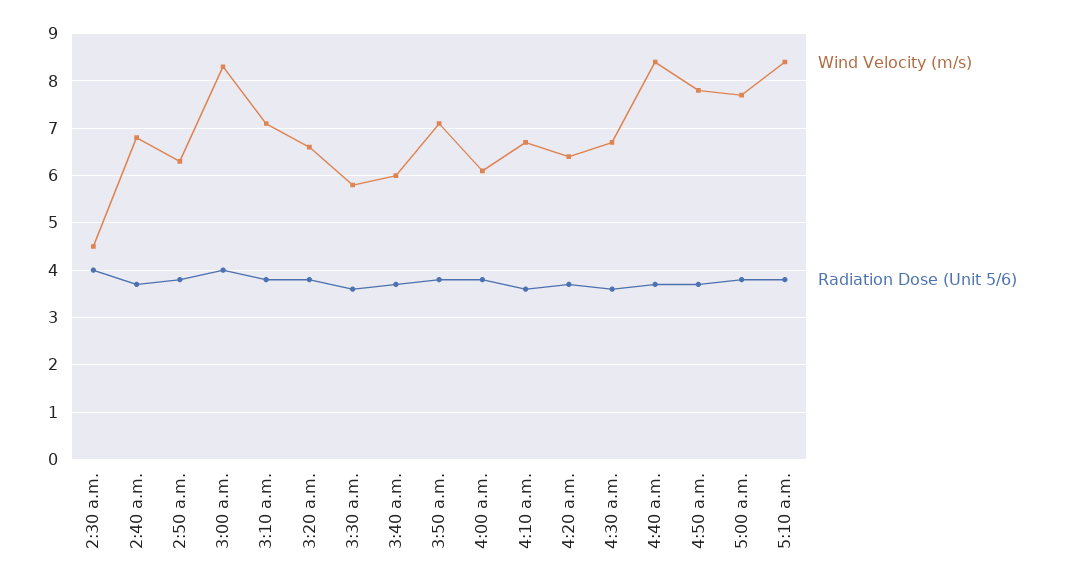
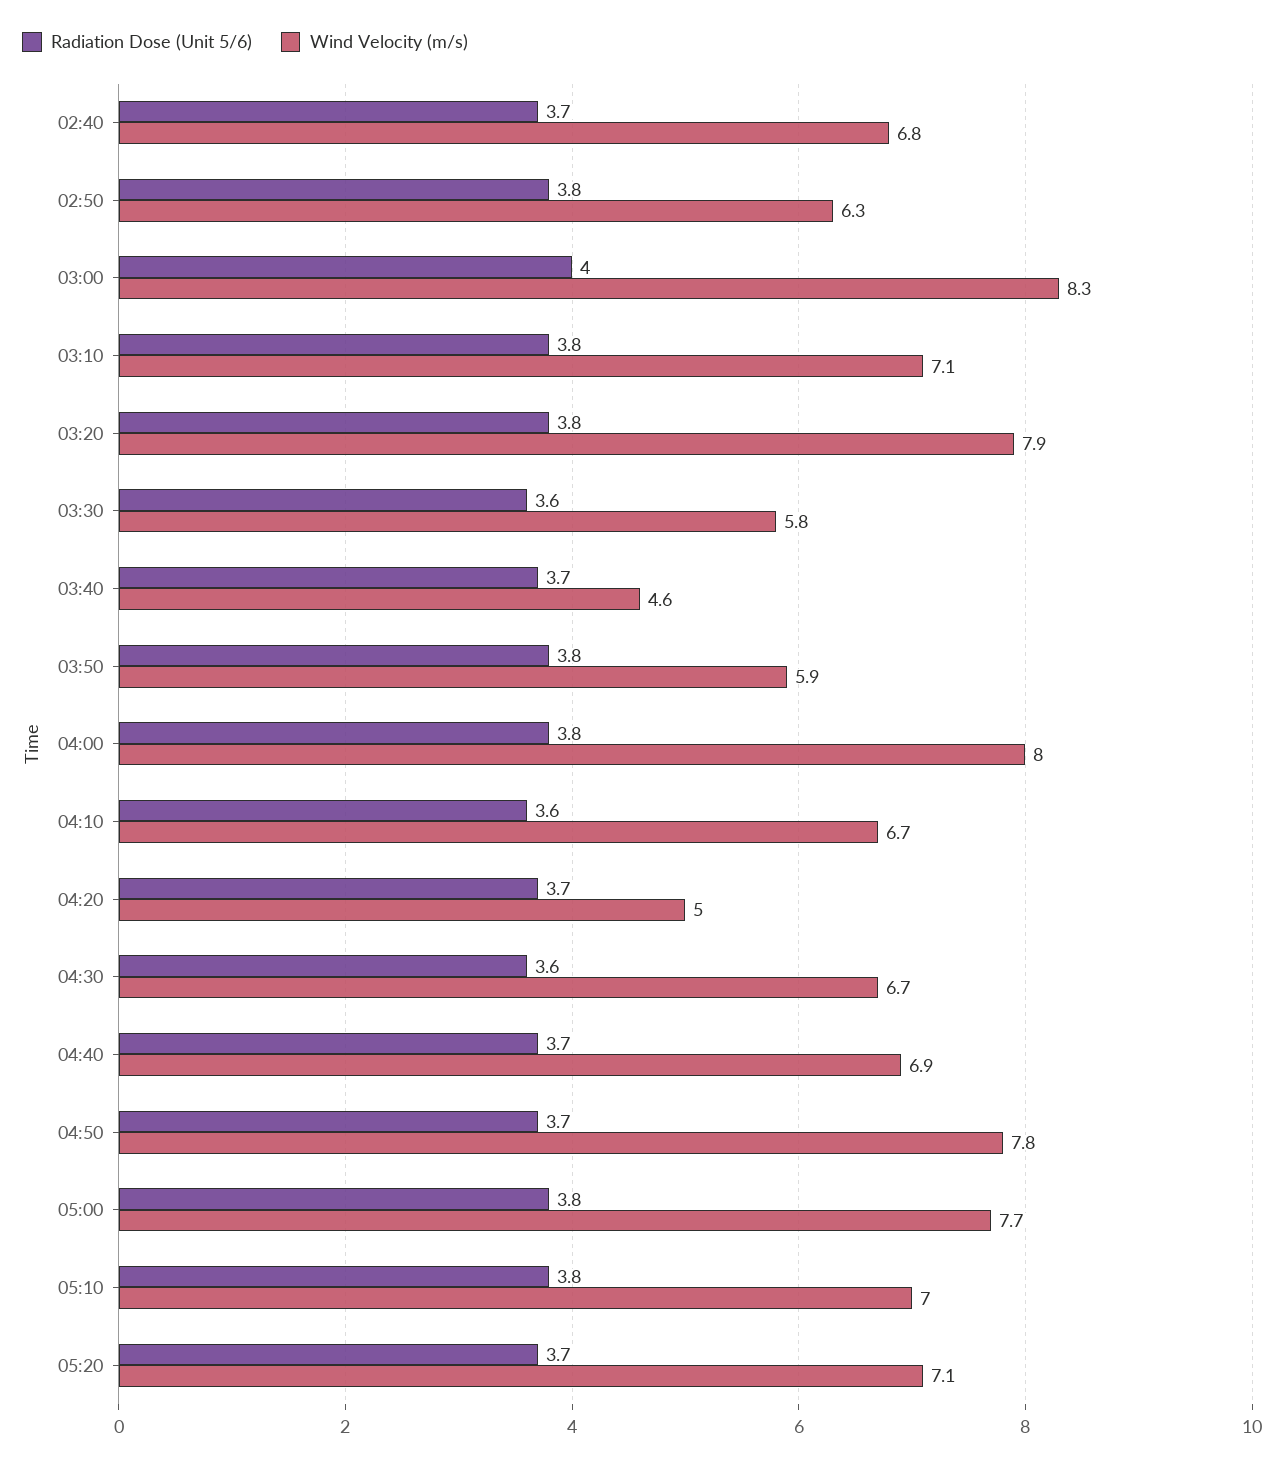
Wind Velocity (m/s), 2:30 a.m.: 4.5 -> none
Radiation Dose (Unit 5/6), 2:30 a.m.: 4 -> none
Wind Velocity (m/s), 3:20 a.m.: 6.5 -> 7.9
Wind Velocity (m/s), 3:40 a.m.: 6 -> 4.6
Wind Velocity (m/s), 3:50 a.m.: 7 -> 5.9
Wind Velocity (m/s), 4:00 a.m.: 6 -> 8
Wind Velocity (m/s), 4:20 a.m.: 6.5 -> 5
Wind Velocity (m/s), 4:40 a.m.: 8.5 -> 6.9
Wind Velocity (m/s), 5:10 a.m.: 8.5 -> 7
Radiation Dose (Unit 5/6), 05:20: none -> 3.7
Wind Velocity (m/s), 05:20: none -> 7.1

